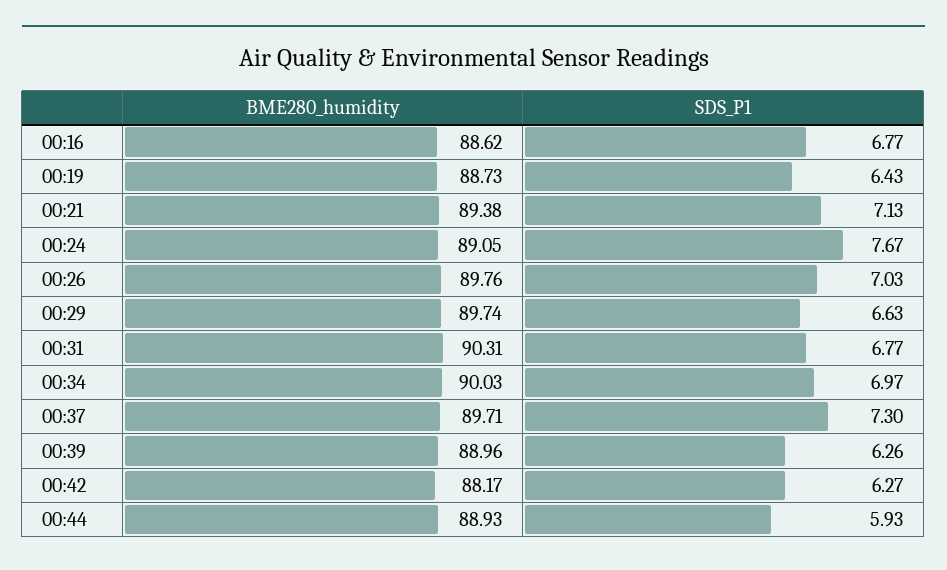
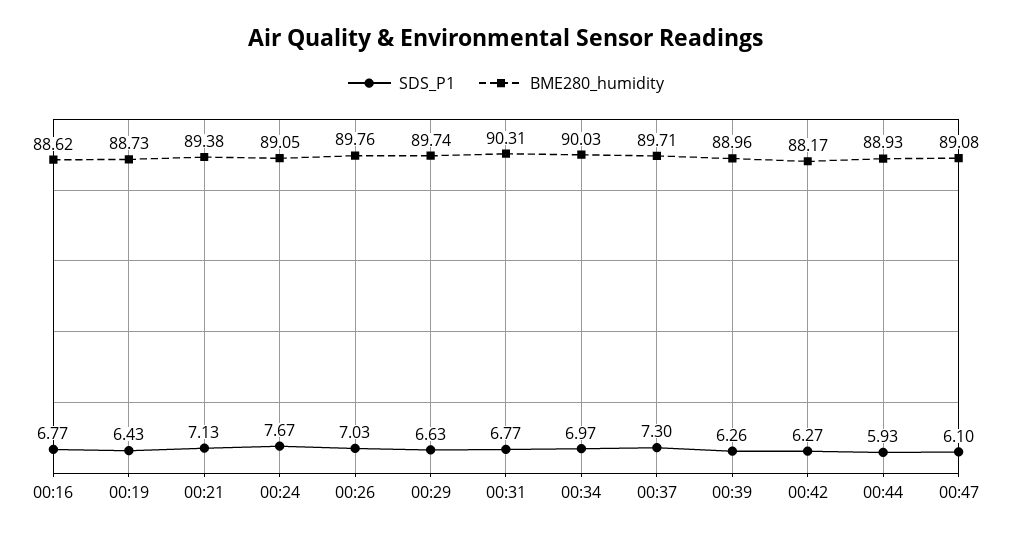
SDS_P1, 00:47: none -> 6.1
BME280_humidity, 00:47: none -> 89.08

